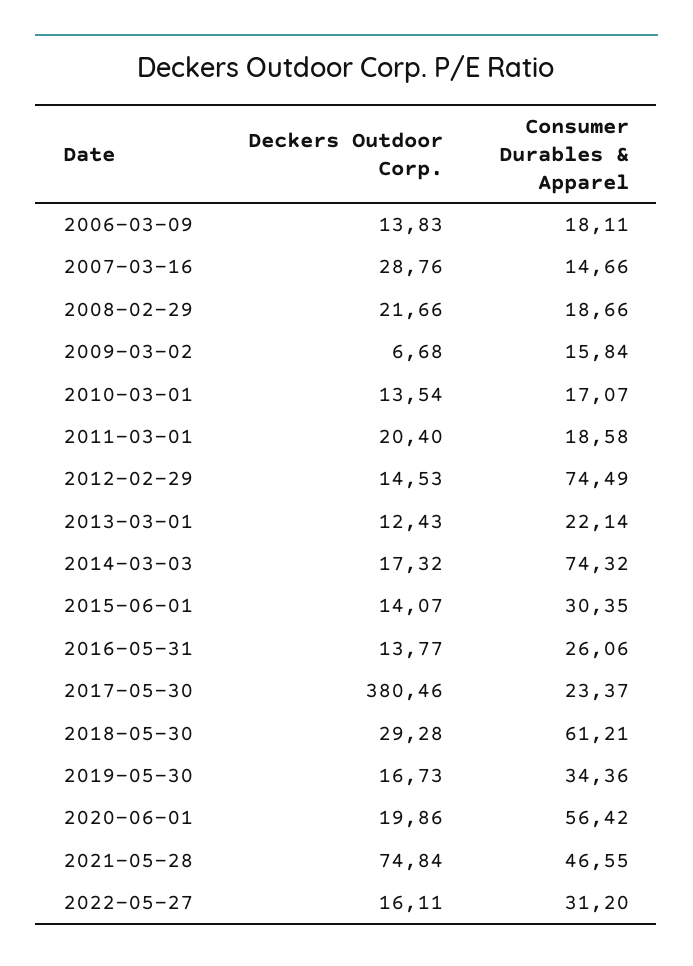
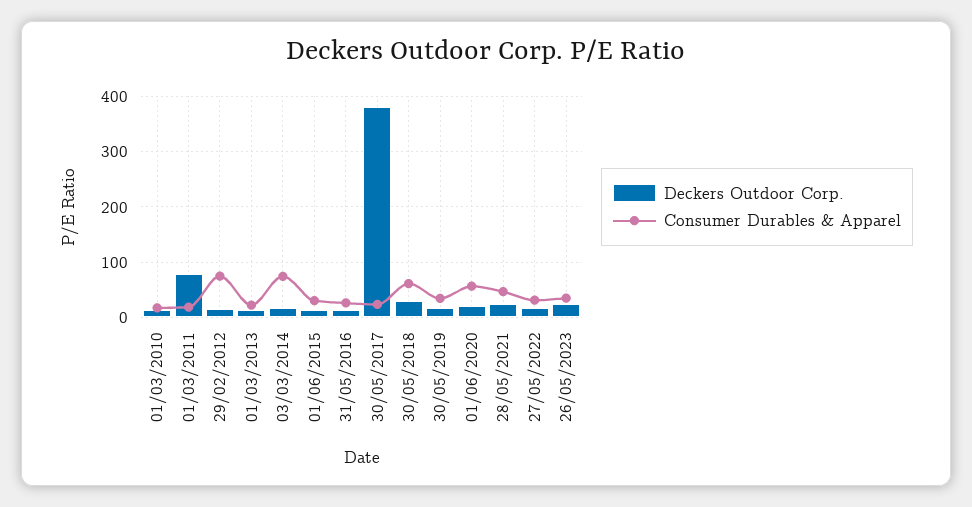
Deckers Outdoor Corp., 2006-03-09: 13.83 -> none
Consumer Durables & Apparel, 2006-03-09: 18.11 -> none
Deckers Outdoor Corp., 2007-03-16: 28.76 -> none
Consumer Durables & Apparel, 2007-03-16: 14.66 -> none
Deckers Outdoor Corp., 2008-02-29: 21.66 -> none
Consumer Durables & Apparel, 2008-02-29: 18.66 -> none
Deckers Outdoor Corp., 2009-03-02: 6.68 -> none
Consumer Durables & Apparel, 2009-03-02: 15.84 -> none
Deckers Outdoor Corp., 2011-03-01: 20.4 -> 80
Deckers Outdoor Corp., 2021-05-28: 74.84 -> 20
Deckers Outdoor Corp., 26/05/2023: none -> 20
Consumer Durables & Apparel, 26/05/2023: none -> 40

